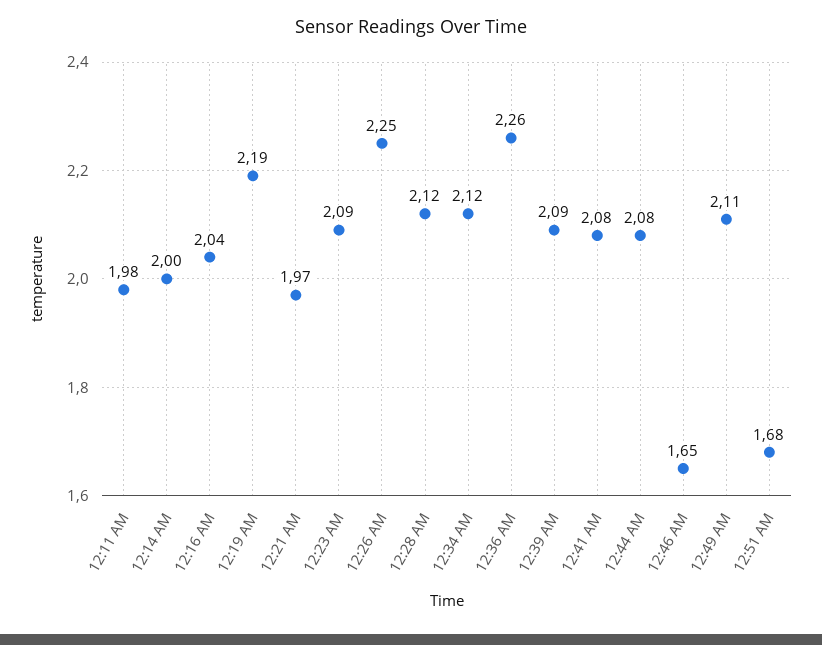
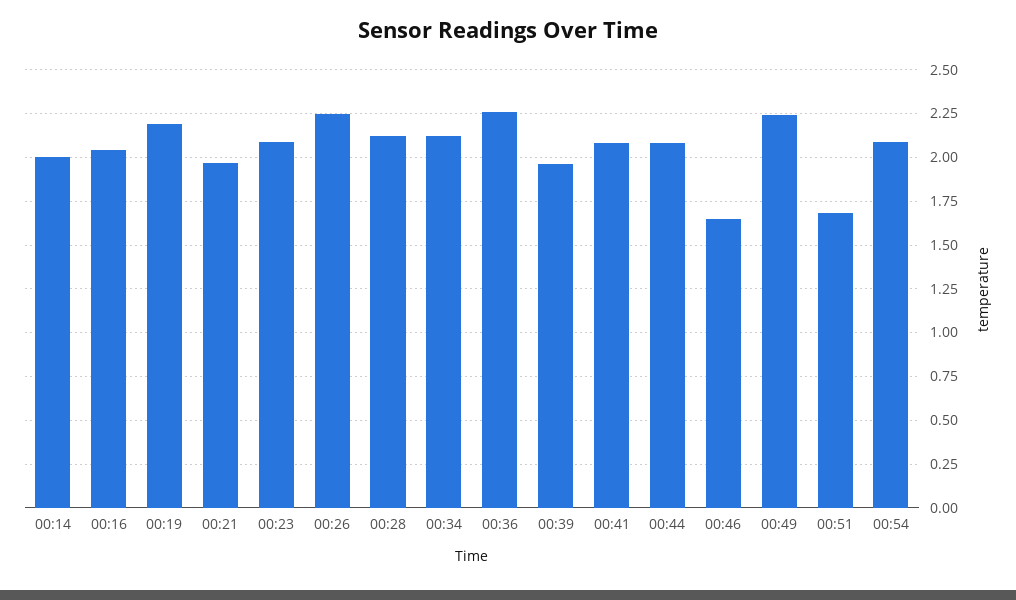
12:11 AM: 1.98 -> none
12:39 AM: 2.09 -> 1.95
12:49 AM: 2.11 -> 2.25
00:54: none -> 2.1

